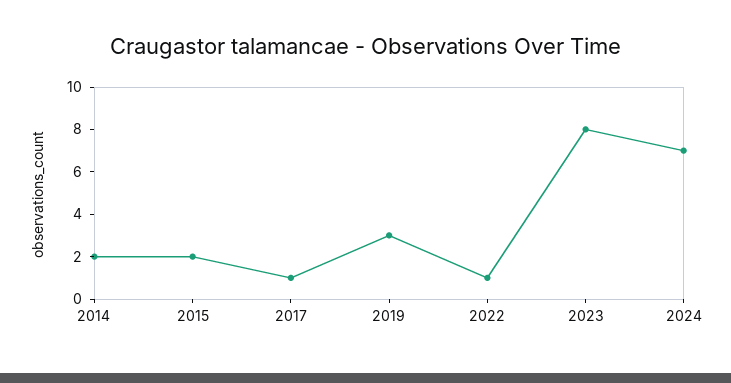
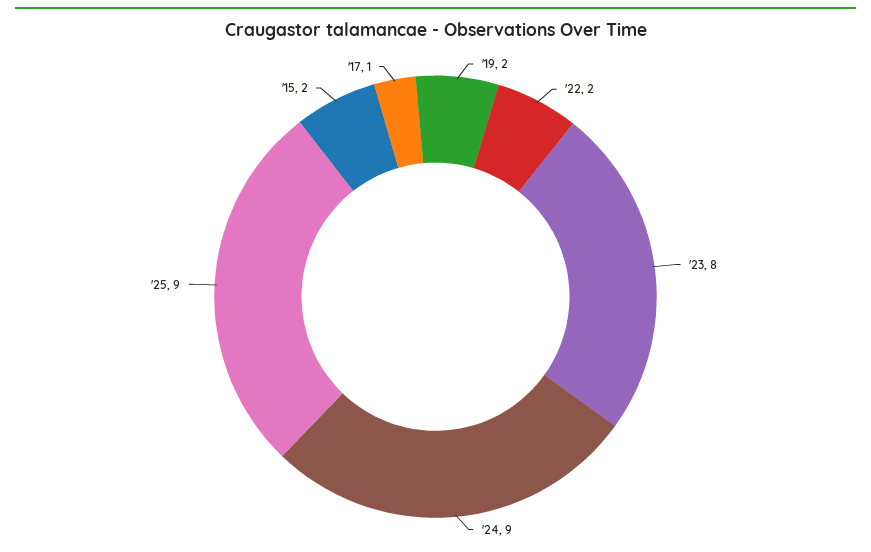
2014: 2 -> none
2019: 3 -> 2
2022: 1 -> 2
2024: 7 -> 9
'25: none -> 9

